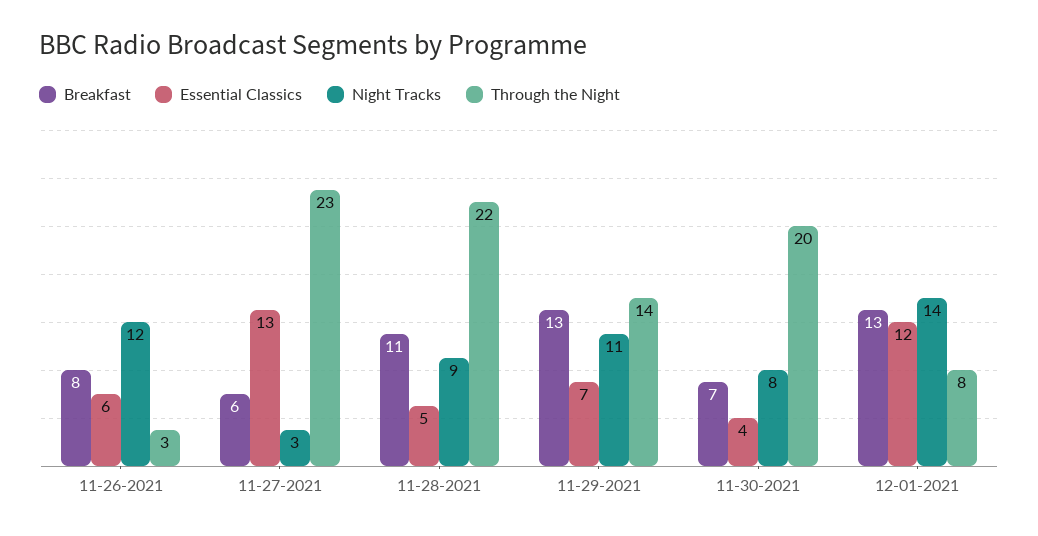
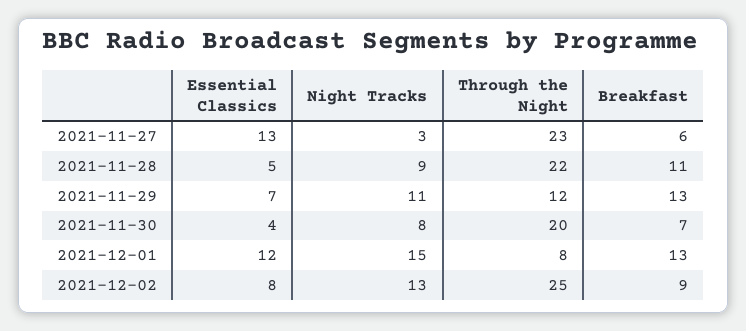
Breakfast, 11-26-2021: 8 -> none
Essential Classics, 11-26-2021: 6 -> none
Night Tracks, 11-26-2021: 12 -> none
Through the Night, 11-26-2021: 3 -> none
Through the Night, 11-29-2021: 14 -> 12
Night Tracks, 12-01-2021: 14 -> 15
Essential Classics, 2021-12-02: none -> 8
Night Tracks, 2021-12-02: none -> 13
Through the Night, 2021-12-02: none -> 25
Breakfast, 2021-12-02: none -> 9

